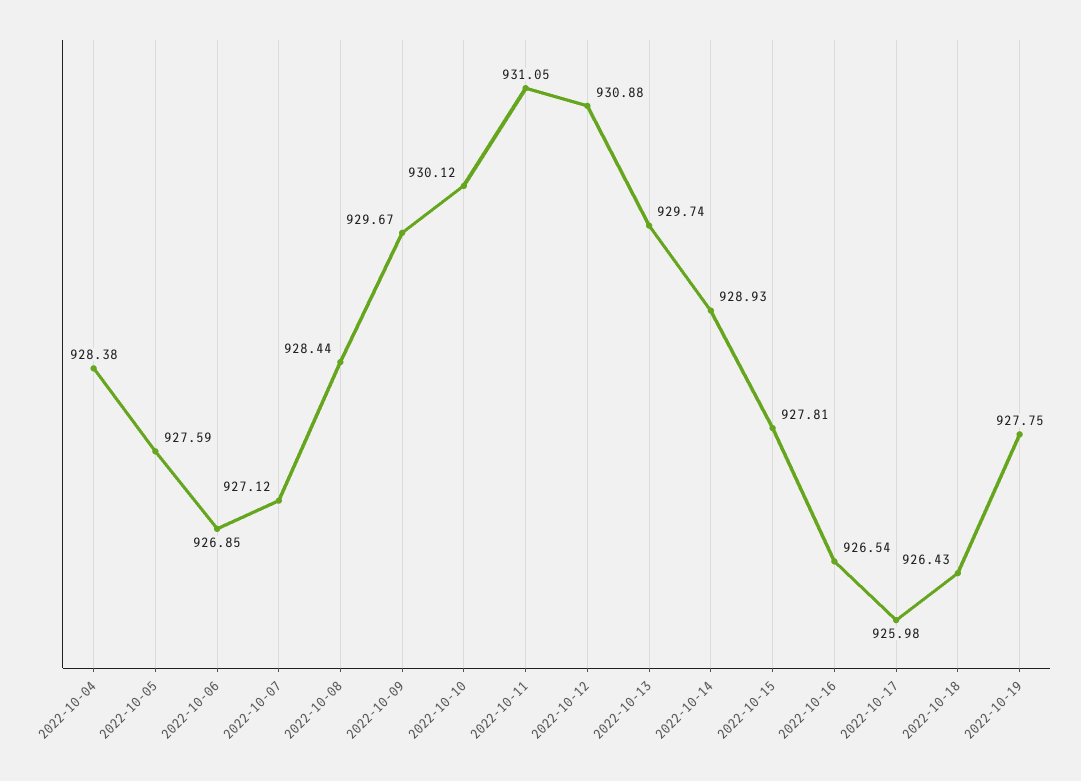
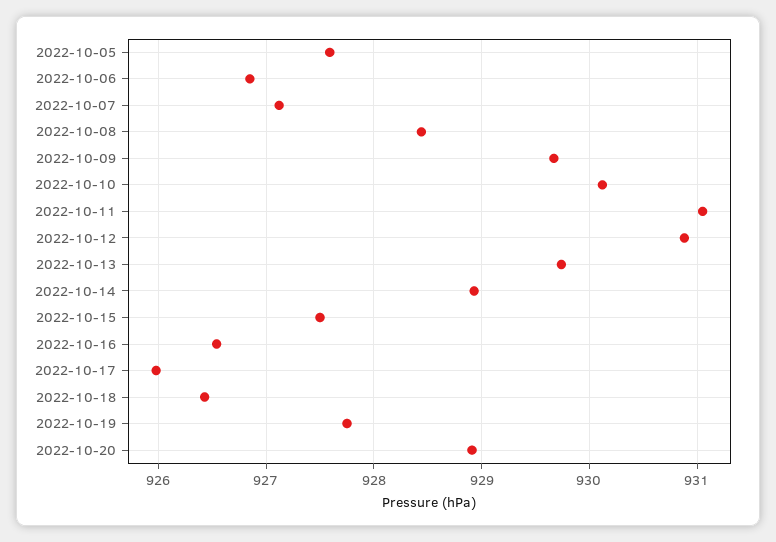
2022-10-04: 928.38 -> none
2022-10-15: 927.81 -> 927.5
2022-10-20: none -> 928.9

